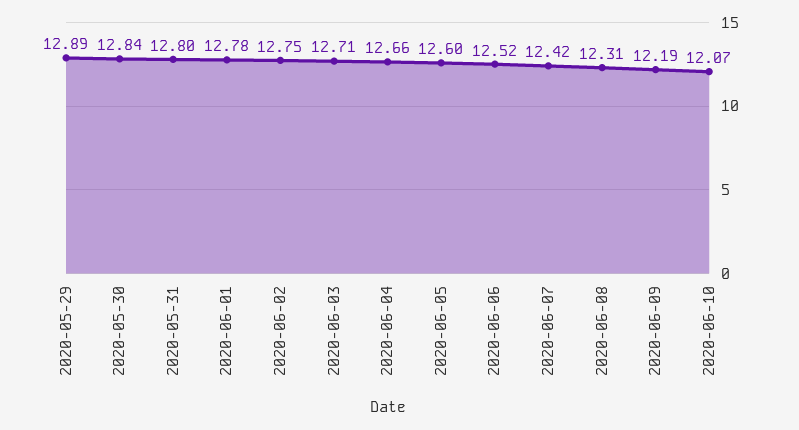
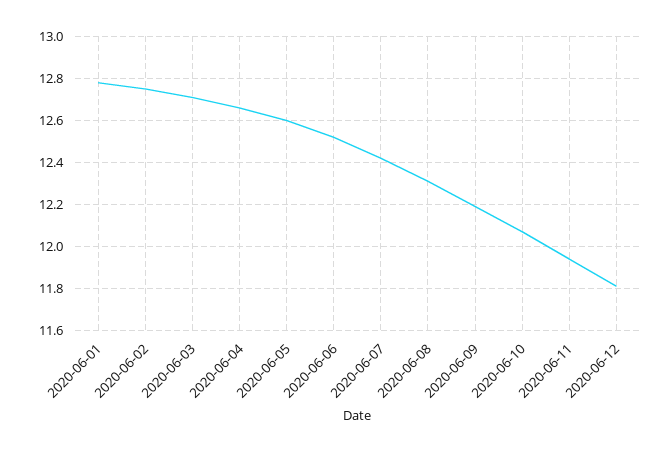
2020-05-29: 12.89 -> none
2020-05-30: 12.84 -> none
2020-05-31: 12.8 -> none
2020-06-11: none -> 11.95
2020-06-12: none -> 11.8

